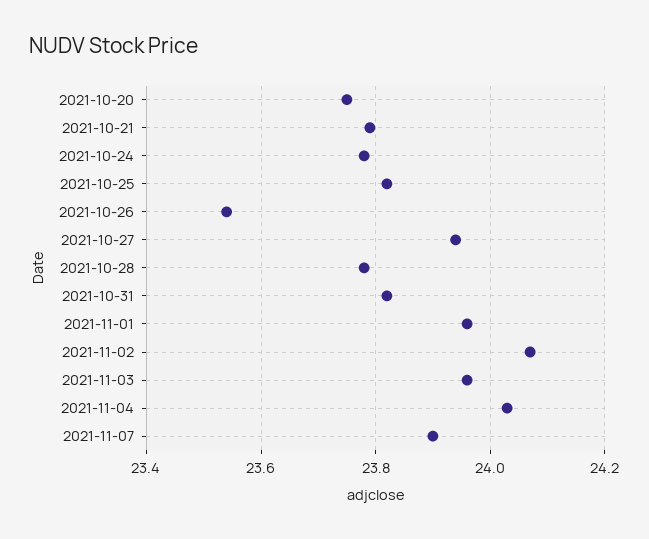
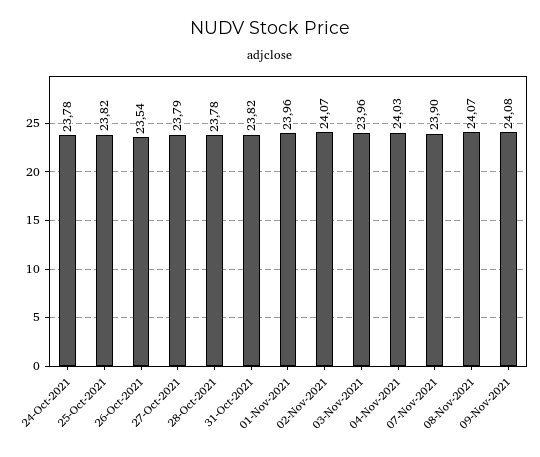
2021-10-20: 23.75 -> none
2021-10-21: 23.8 -> none
2021-10-27: 23.95 -> 23.79
08-Nov-2021: none -> 24.07
09-Nov-2021: none -> 24.08

